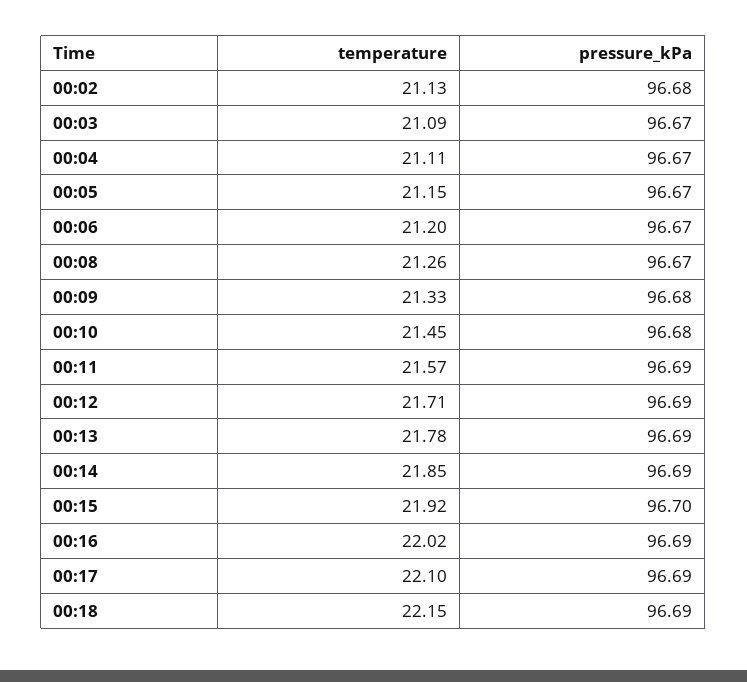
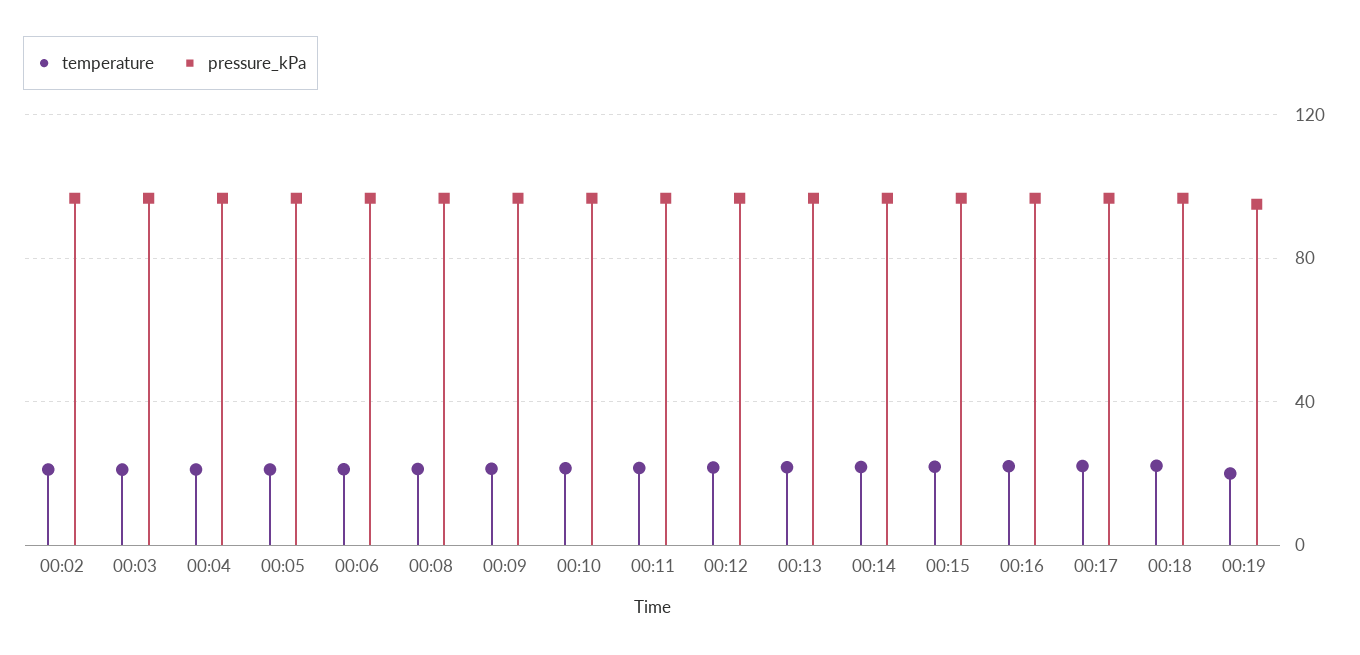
temperature, 00:19: none -> 20
pressure_kPa, 00:19: none -> 95

